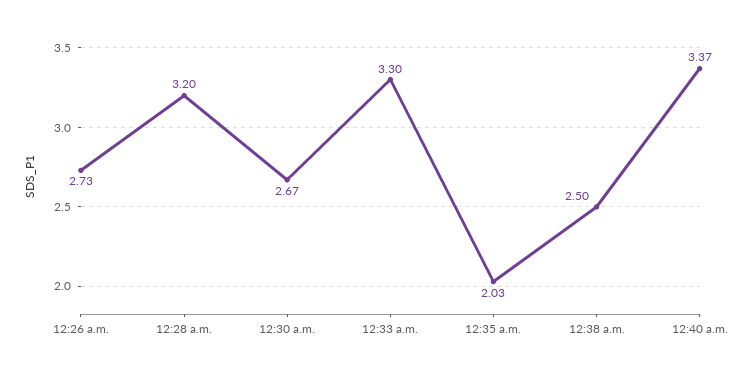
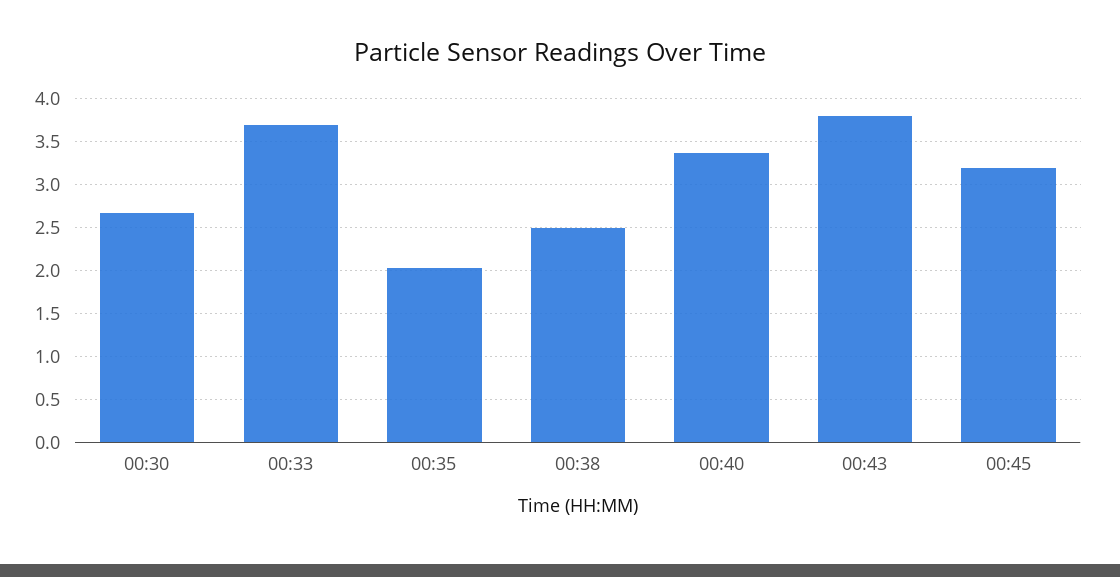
12:26 a.m.: 2.73 -> none
12:28 a.m.: 3.2 -> none
12:33 a.m.: 3.3 -> 3.7
00:43: none -> 3.8
00:45: none -> 3.2

